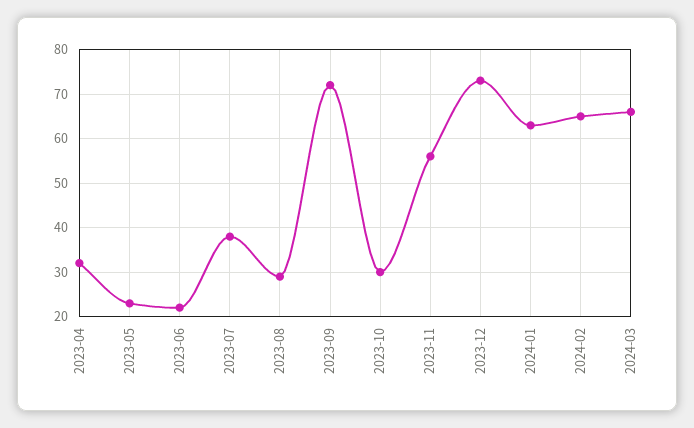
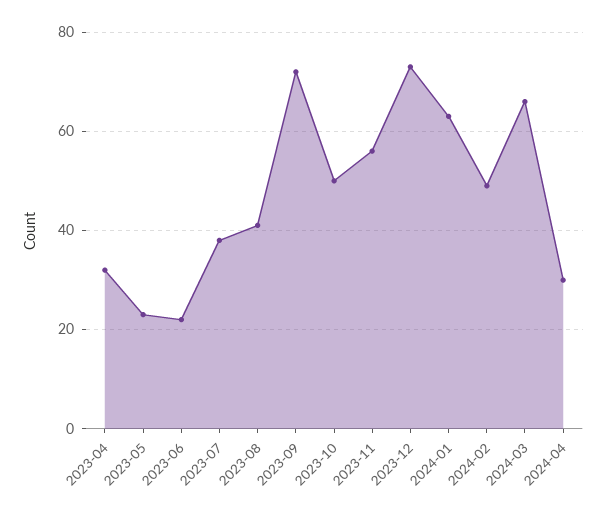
2023-08: 30 -> 40
2023-10: 30 -> 50
2024-02: 65 -> 50
2024-04: none -> 30

